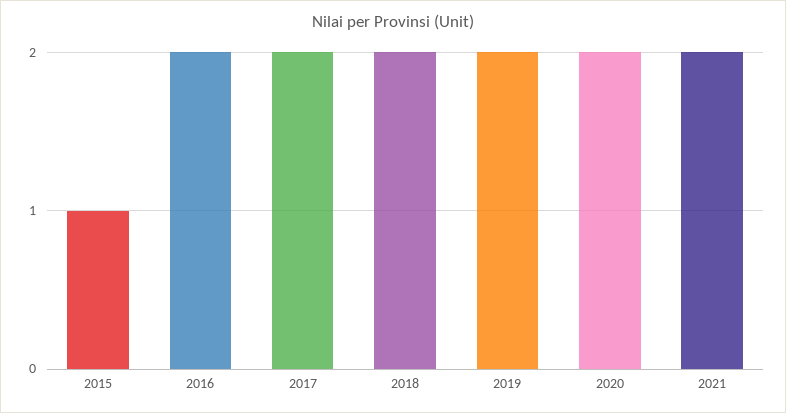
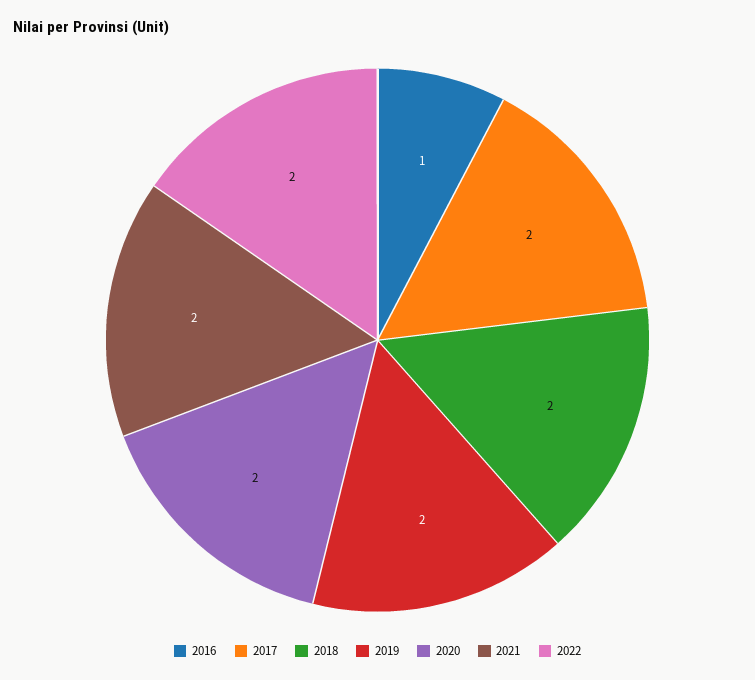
2015: 1 -> none
2016: 2 -> 1
2022: none -> 2

